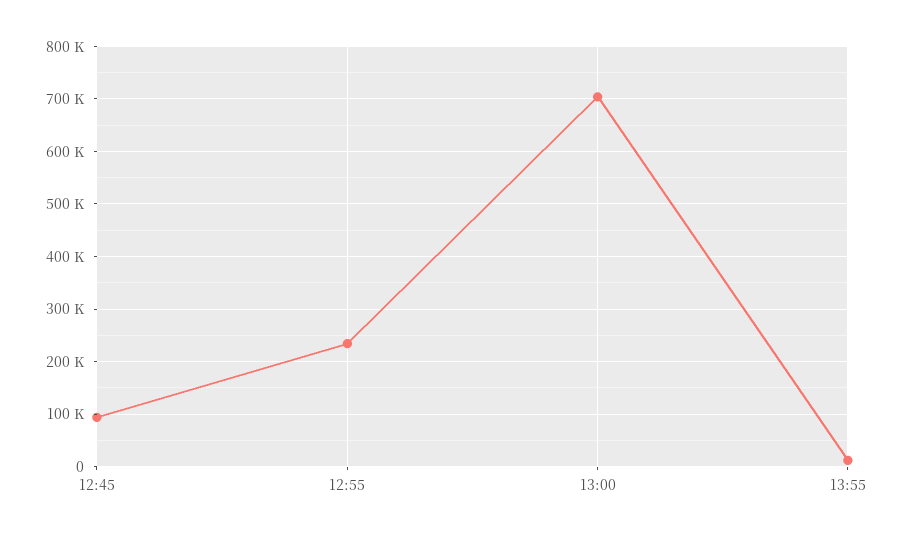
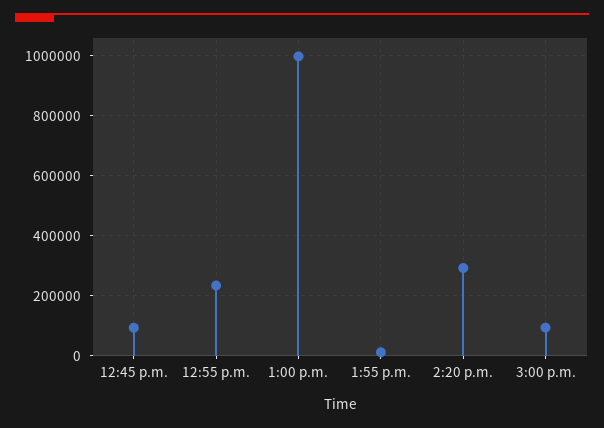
13:00: 700000 -> 1000000
2:20 p.m.: none -> 300000
3:00 p.m.: none -> 100000

